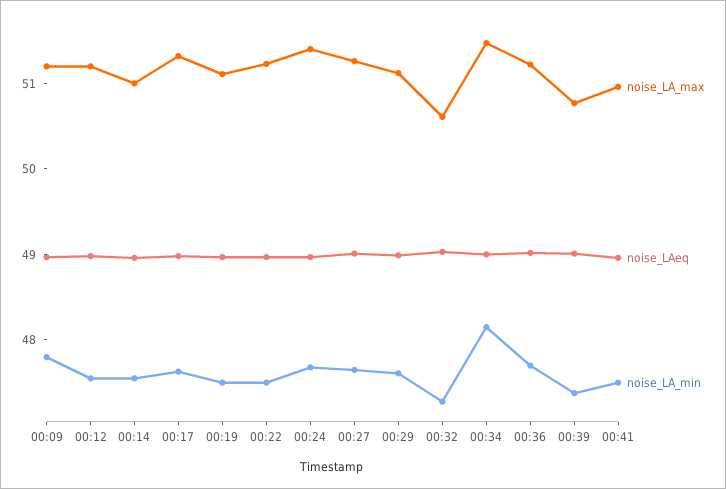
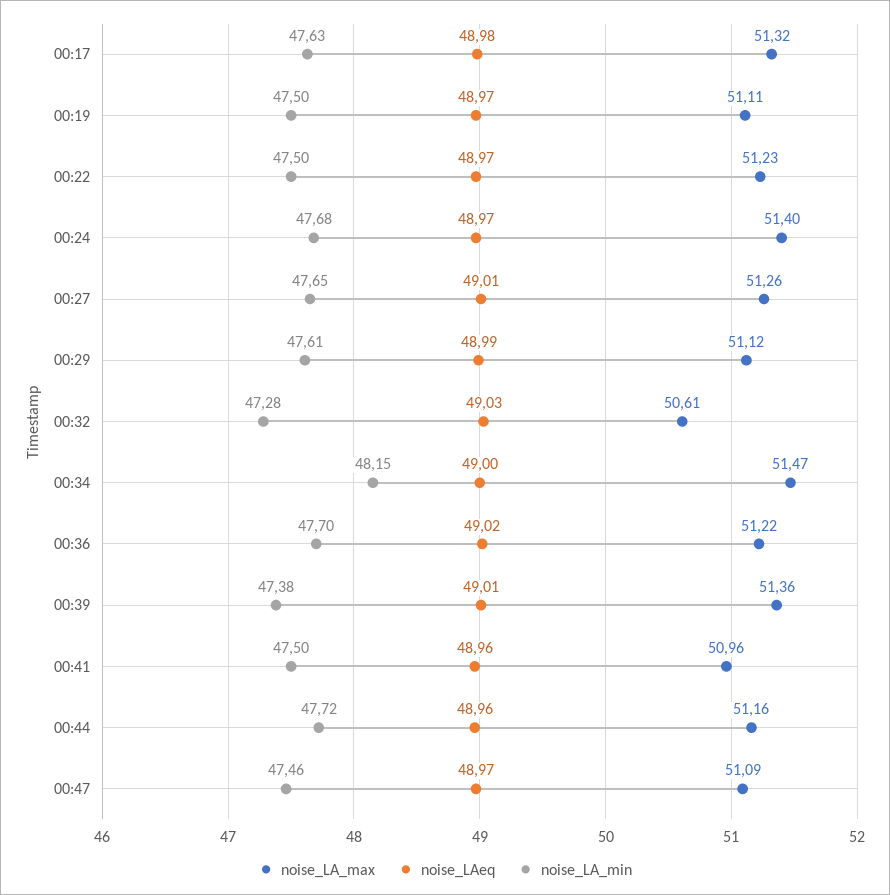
noise_LA_max, 00:09: 51.2 -> none
noise_LAeq, 00:09: 49 -> none
noise_LA_min, 00:09: 47.8 -> none
noise_LA_max, 00:12: 51.2 -> none
noise_LAeq, 00:12: 49 -> none
noise_LA_min, 00:12: 47.6 -> none
noise_LA_max, 00:14: 51 -> none
noise_LAeq, 00:14: 49 -> none
noise_LA_min, 00:14: 47.6 -> none
noise_LA_max, 00:39: 50.8 -> 51.36
noise_LA_max, 00:44: none -> 51.16
noise_LAeq, 00:44: none -> 48.96
noise_LA_min, 00:44: none -> 47.72
noise_LA_max, 00:47: none -> 51.09
noise_LAeq, 00:47: none -> 48.97
noise_LA_min, 00:47: none -> 47.46

